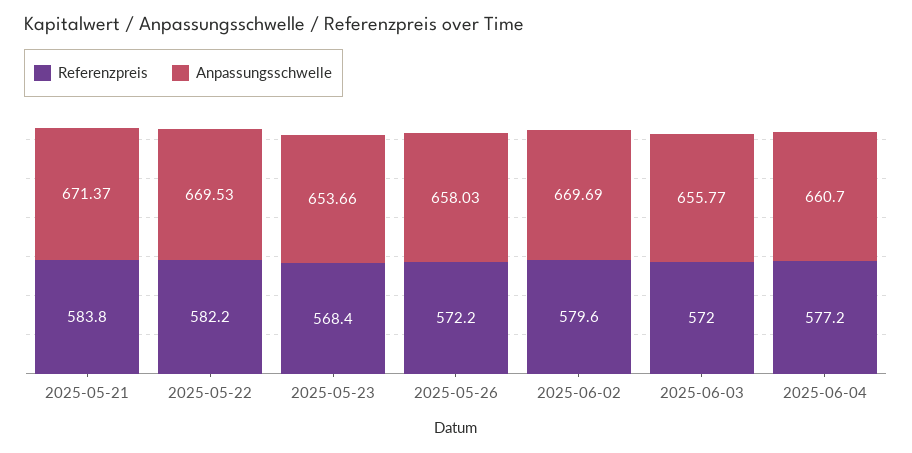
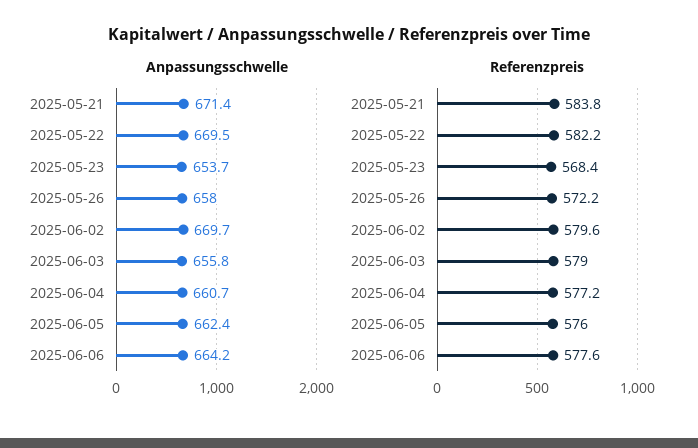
Referenzpreis, 2025-06-03: 572 -> 579
Anpassungsschwelle, 2025-06-05: none -> 662.4
Anpassungsschwelle, 2025-06-06: none -> 664.2
Referenzpreis, 2025-06-05: none -> 576
Referenzpreis, 2025-06-06: none -> 577.6

